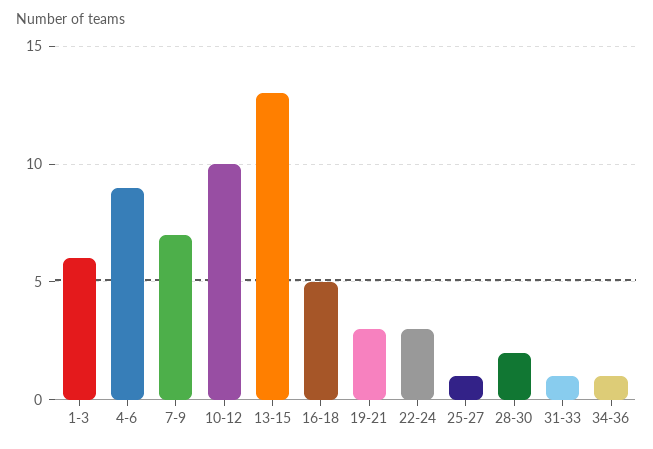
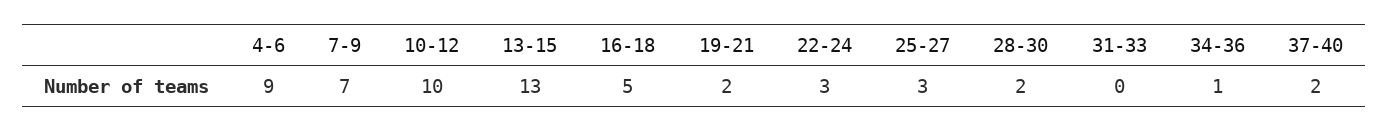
1-3: 6 -> none
19-21: 3 -> 2
25-27: 1 -> 3
31-33: 1 -> 0
37-40: none -> 2

